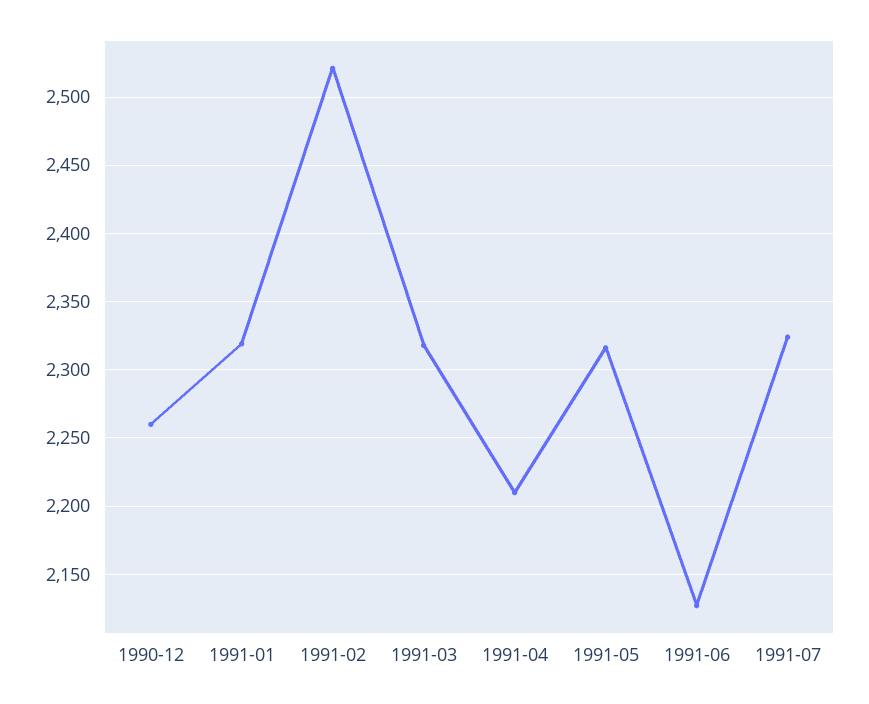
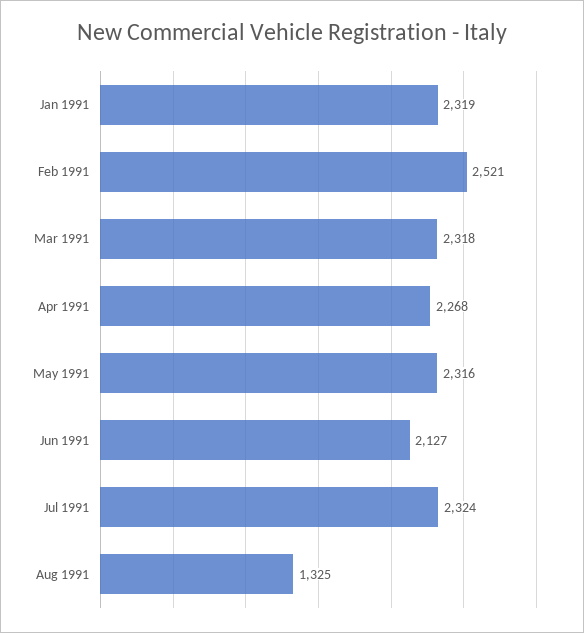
1990-12: 2260 -> none
1991-04: 2210 -> 2268
Aug 1991: none -> 1325

